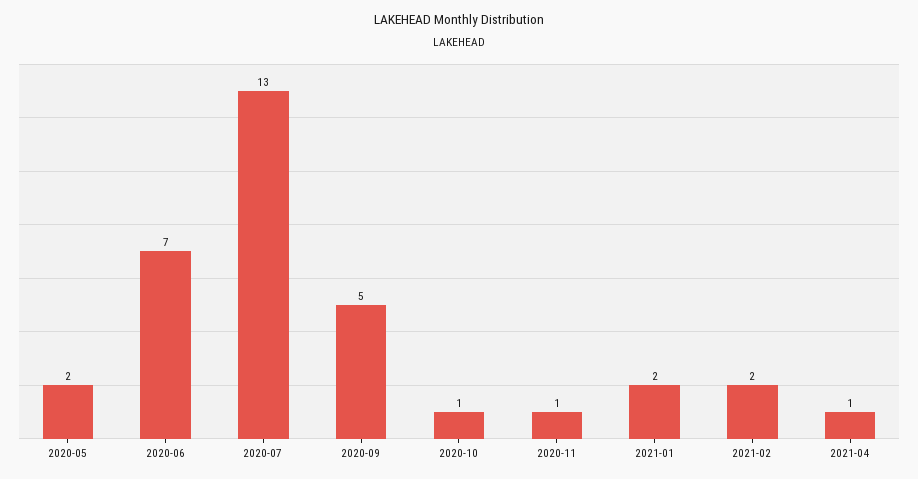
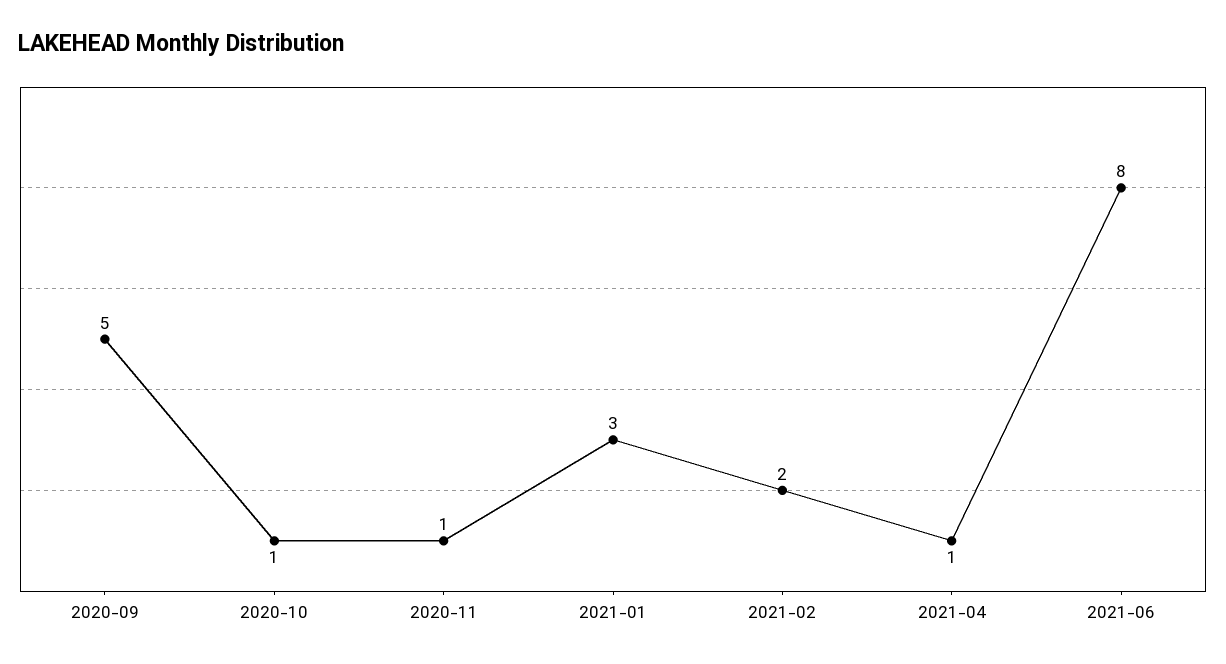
2020-05: 2 -> none
2020-06: 7 -> none
2020-07: 13 -> none
2021-01: 2 -> 3
2021-06: none -> 8

